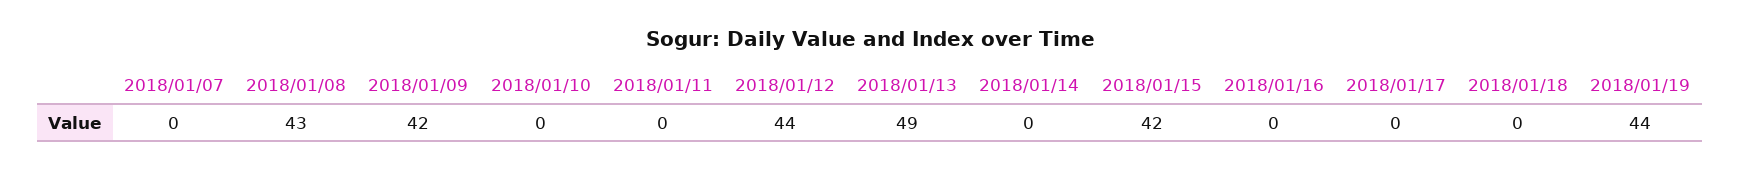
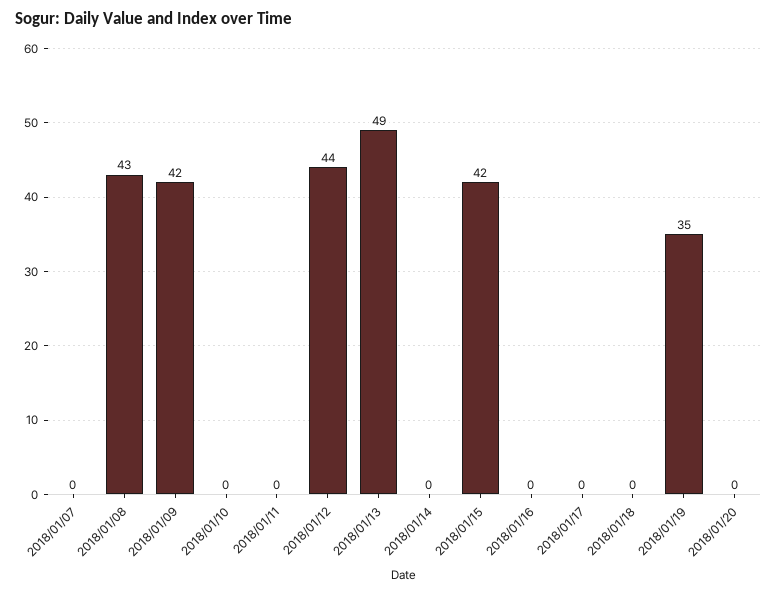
2018/01/19: 44 -> 35
2018/01/20: none -> 0

